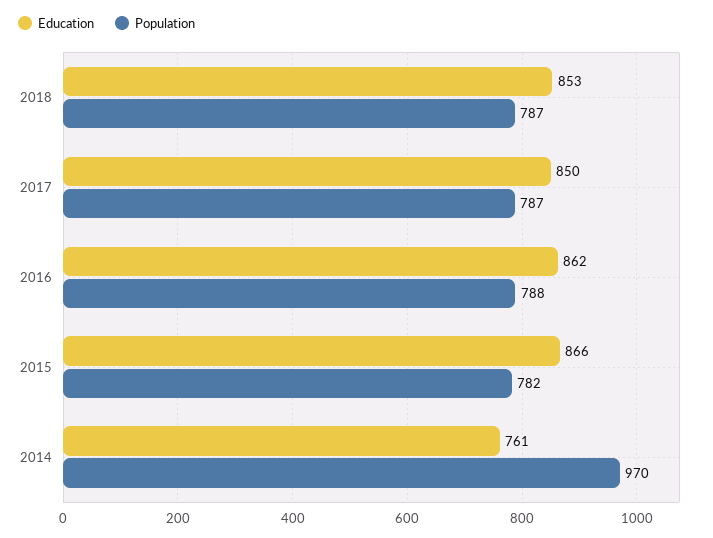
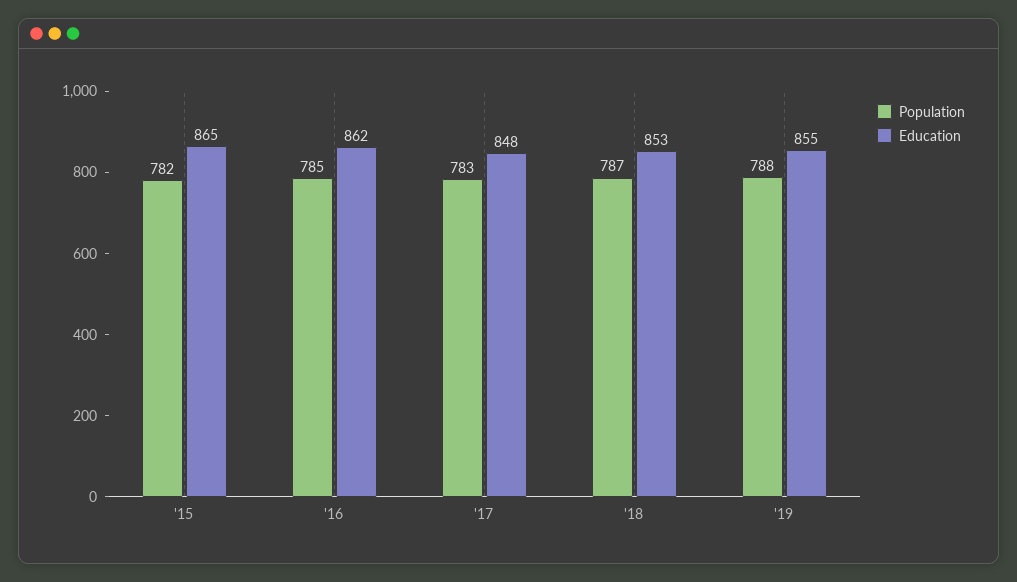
Education, 2017: 850 -> 848
Population, 2017: 787 -> 783
Population, 2016: 788 -> 785
Education, 2015: 866 -> 865
Education, 2014: 761 -> none
Population, 2014: 970 -> none
Population, '19: none -> 788
Education, '19: none -> 855

